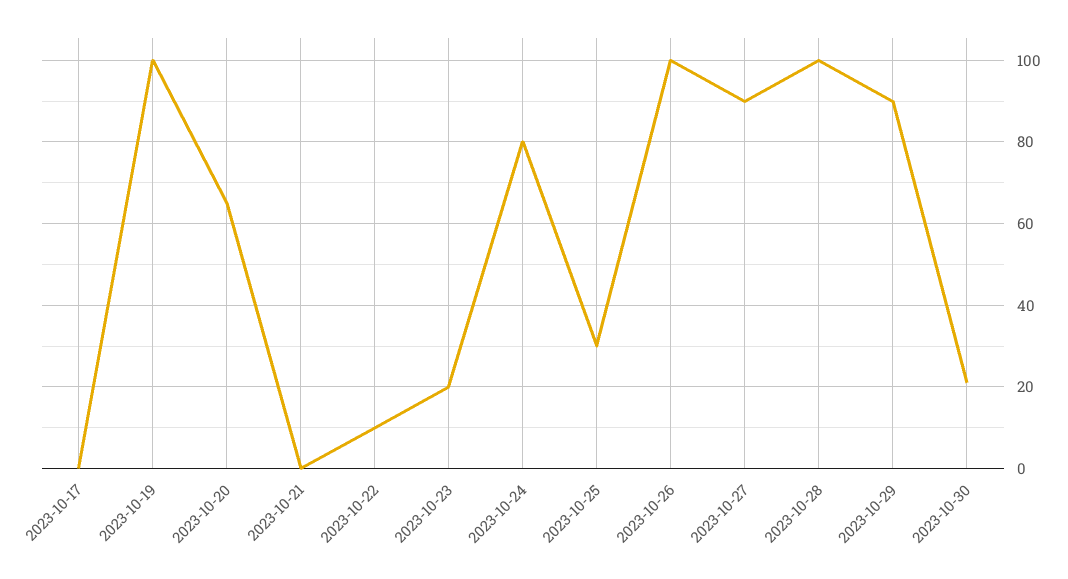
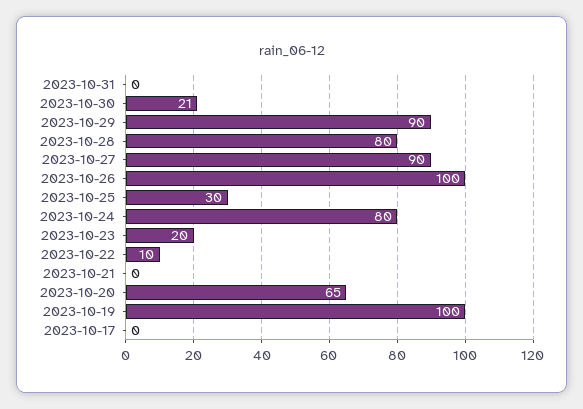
2023-10-28: 100 -> 80
2023-10-31: none -> 0

